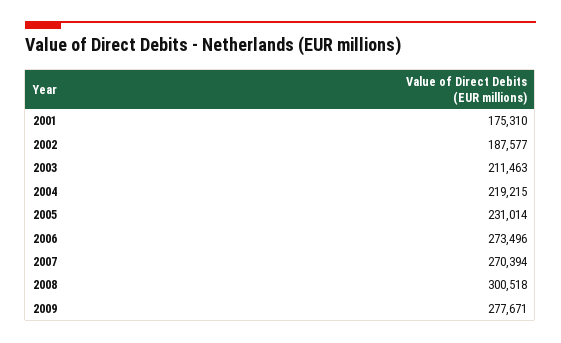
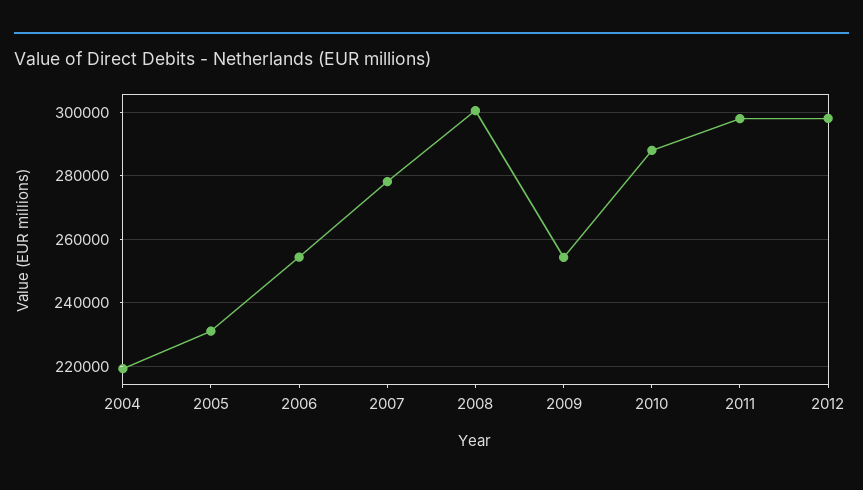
2001: 175310 -> none
2002: 187577 -> none
2003: 211463 -> none
2006: 273496 -> 254000
2007: 270394 -> 278000
2009: 277671 -> 254000
2010: none -> 288000
2011: none -> 298000
2012: none -> 298000

